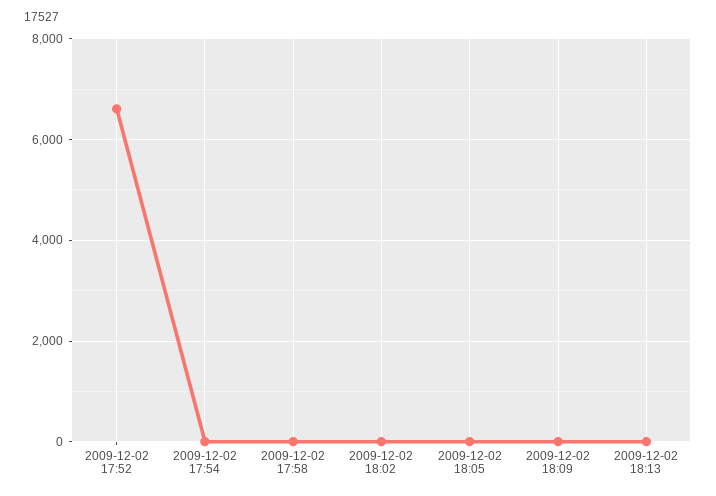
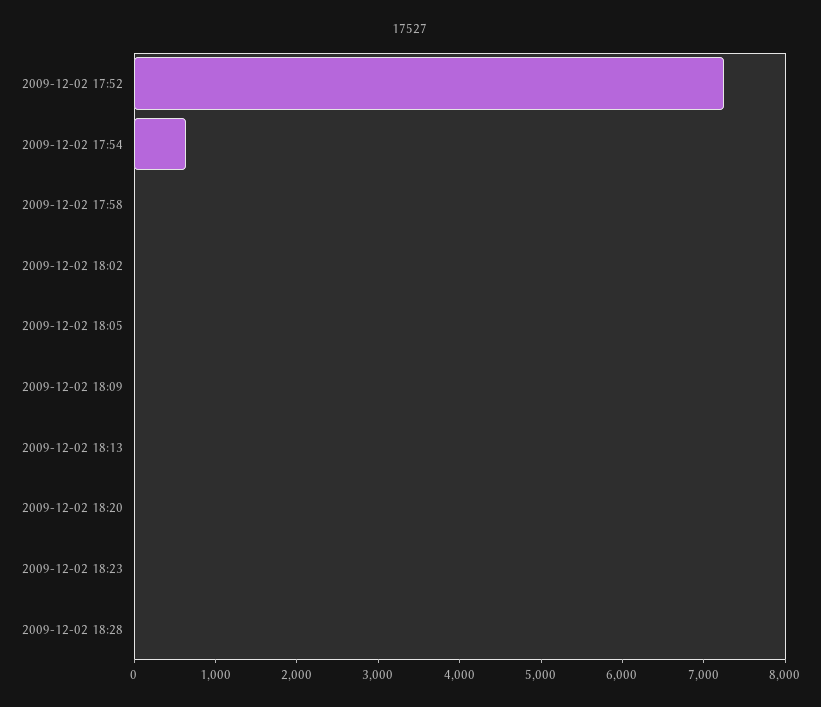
2009-12-02 17:52: 6600 -> 7200
2009-12-02 17:54: 0 -> 600
2009-12-02 18:20: none -> 0
2009-12-02 18:23: none -> 0
2009-12-02 18:28: none -> 0

